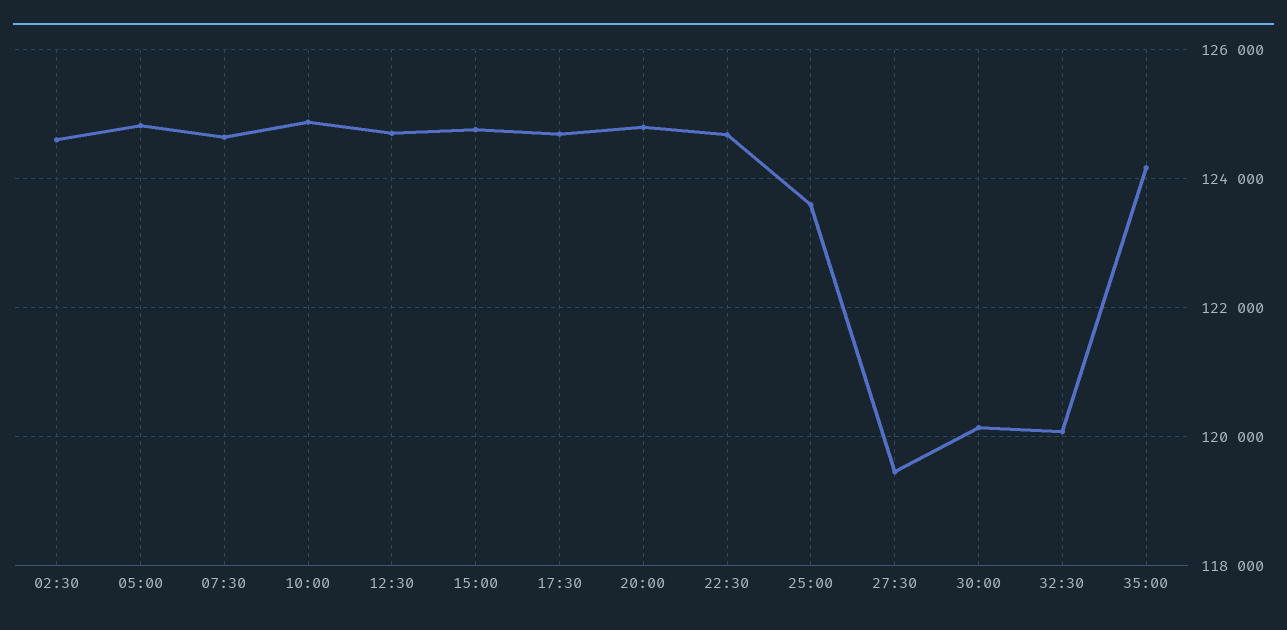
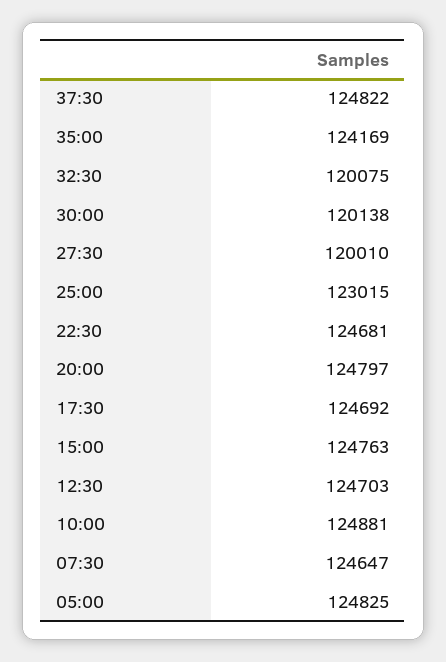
02:30: 124600 -> none
25:00: 123600 -> 123015
27:30: 119400 -> 120010
37:30: none -> 124822

